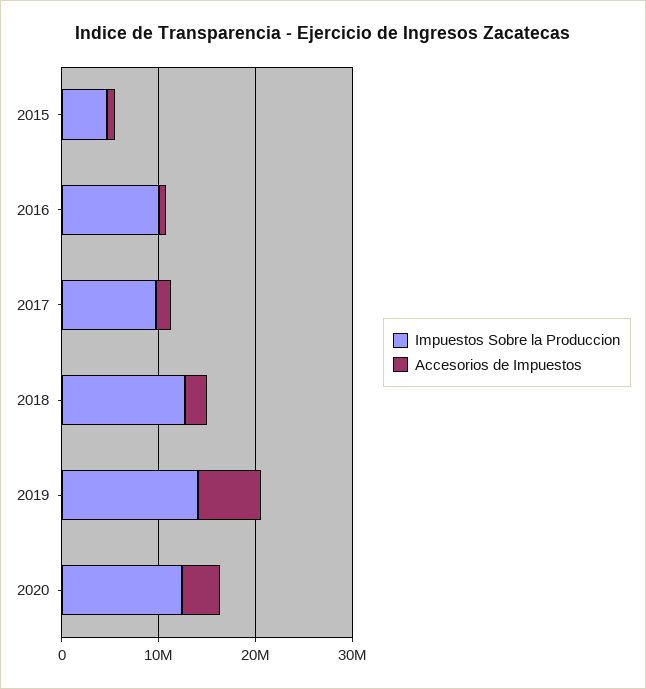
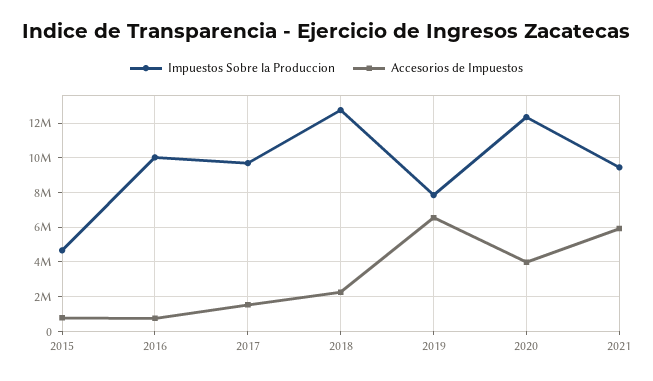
Impuestos Sobre la Produccion, 2019: 14000000 -> 8000000
Impuestos Sobre la Produccion, 2021: none -> 9500000
Accesorios de Impuestos, 2021: none -> 6000000

